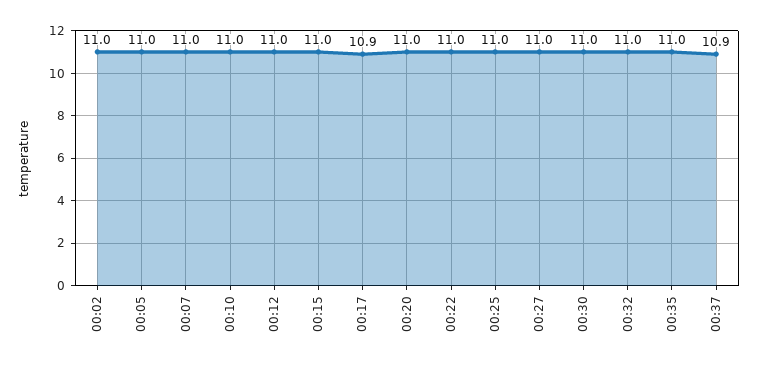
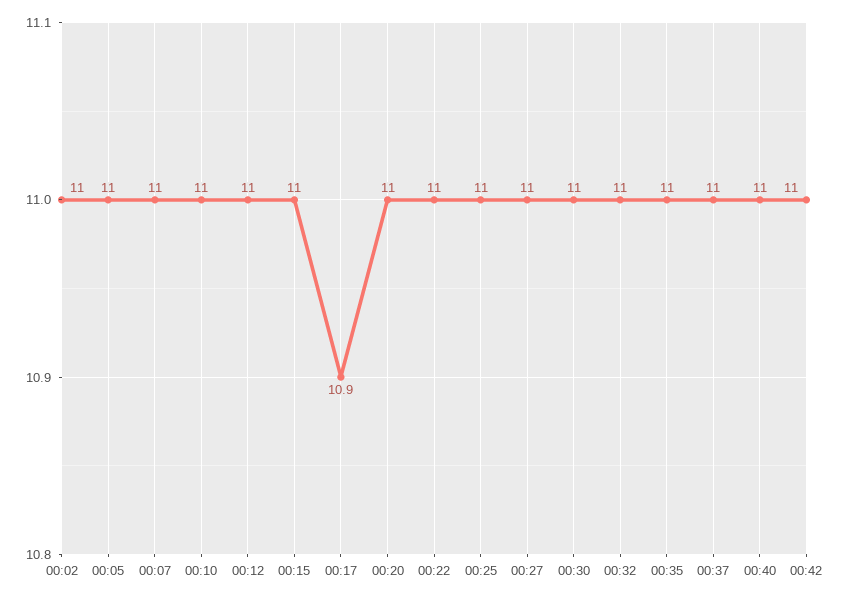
00:37: 10.9 -> 11
00:40: none -> 11
00:42: none -> 11

